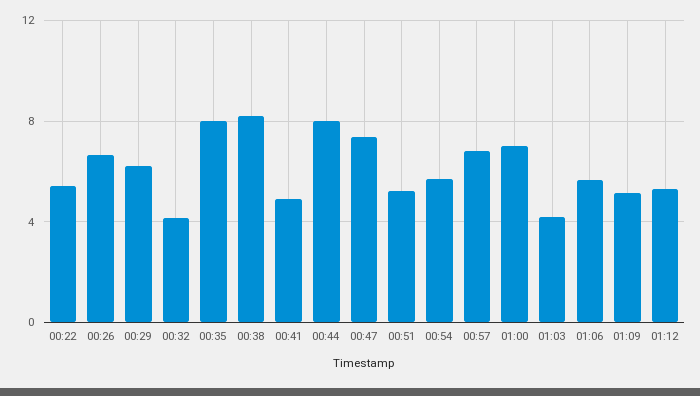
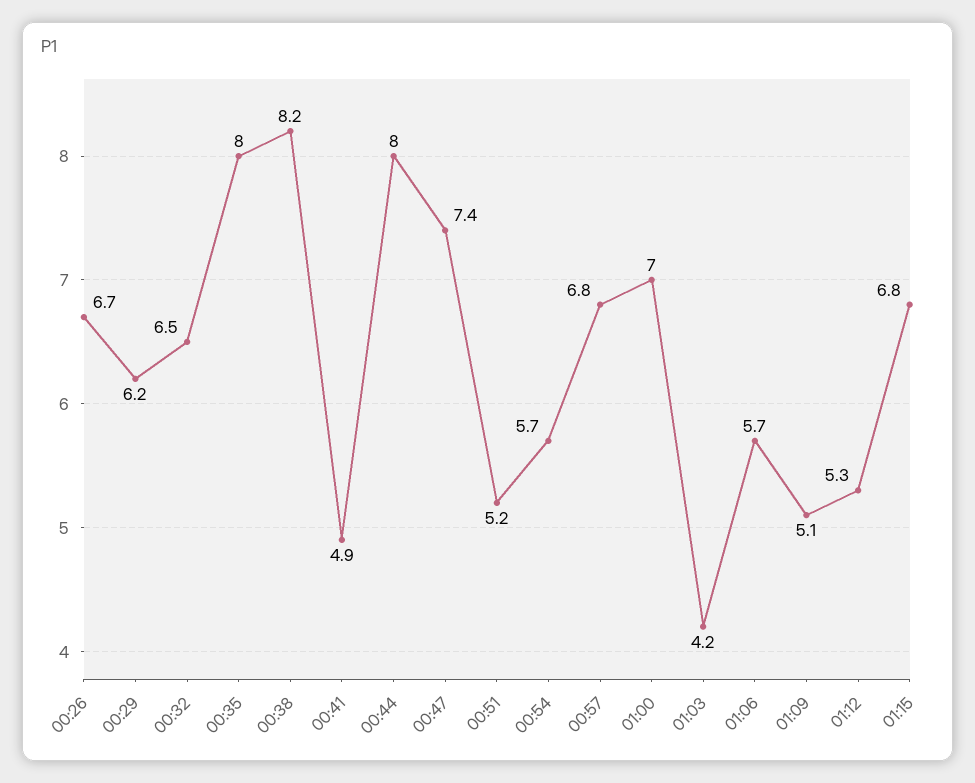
00:22: 5.5 -> none
00:32: 4 -> 6.5
01:15: none -> 6.8

